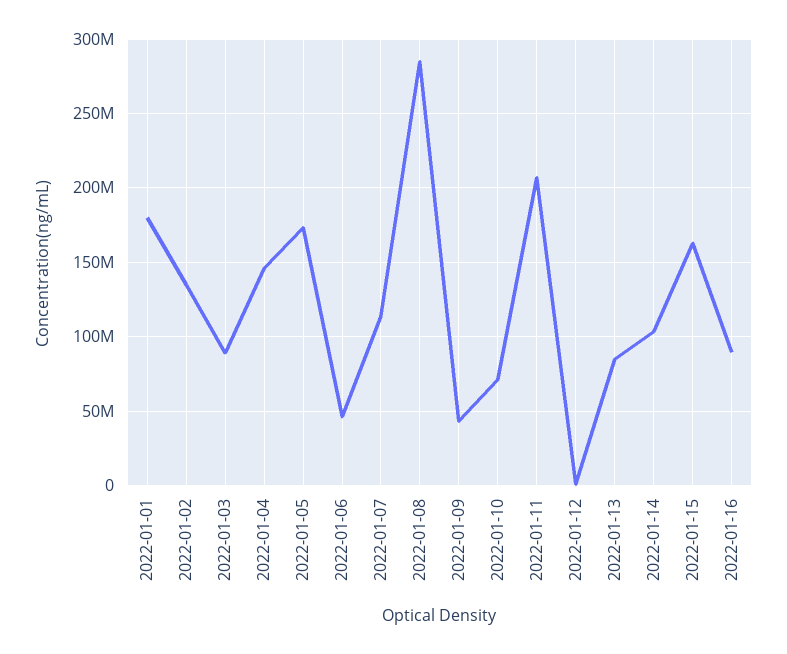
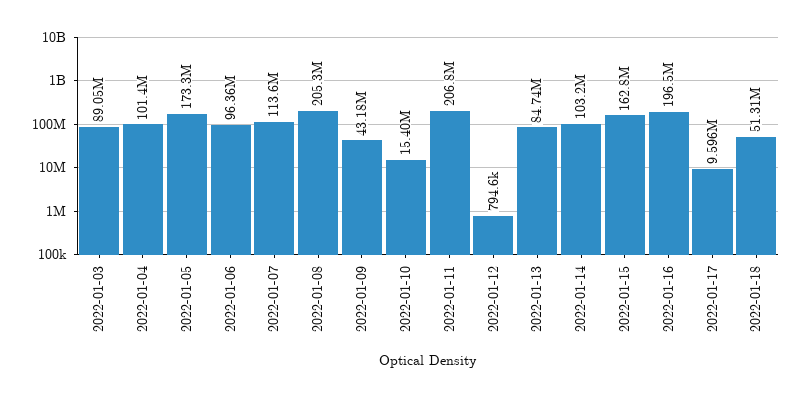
2022-01-01: 180000000 -> none
2022-01-02: 135000000 -> none
2022-01-04: 145000000 -> 101400000
2022-01-06: 45000000 -> 96360000
2022-01-08: 285000000 -> 205300000
2022-01-10: 70000000 -> 15400000
2022-01-16: 90000000 -> 196500000
2022-01-17: none -> 9596000
2022-01-18: none -> 51310000

